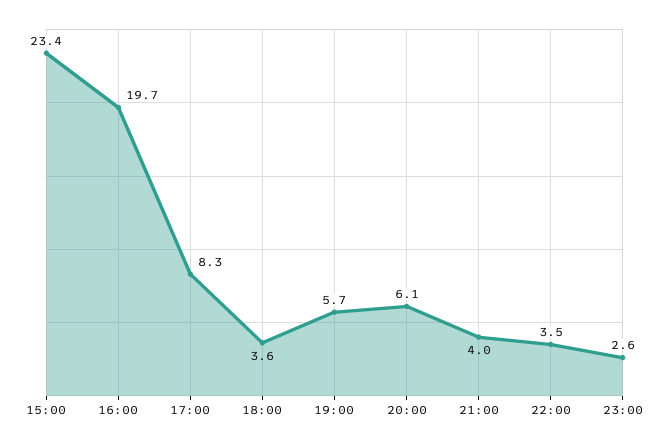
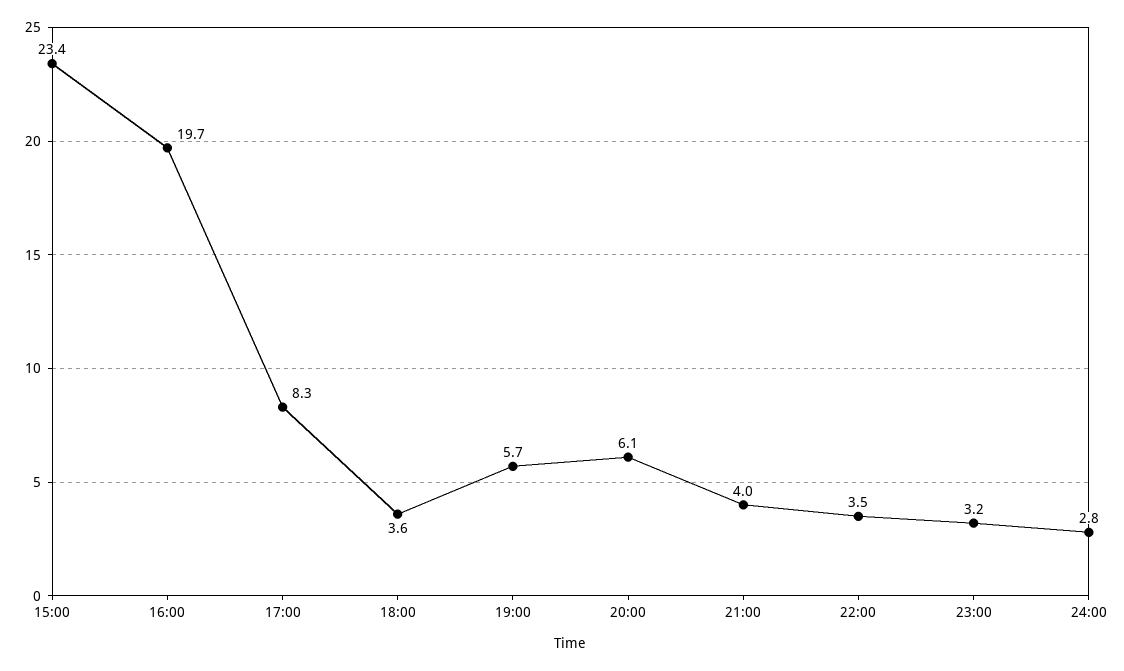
23:00: 2.6 -> 3.2
24:00: none -> 2.8

